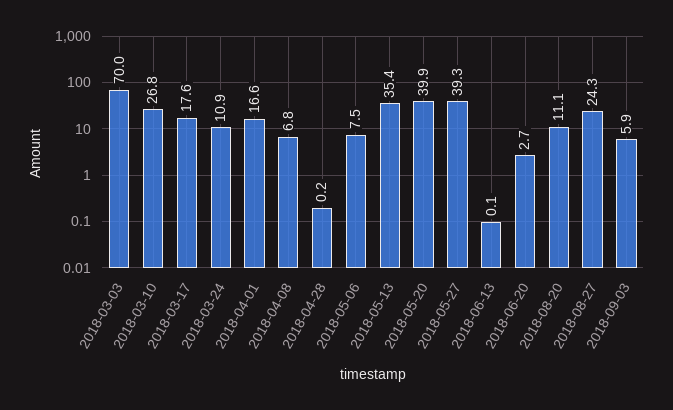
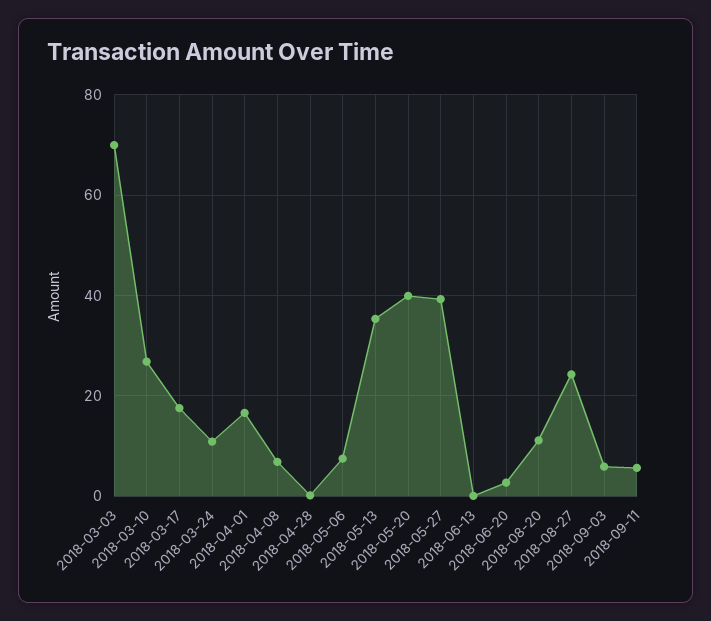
2018-09-11: none -> 6

